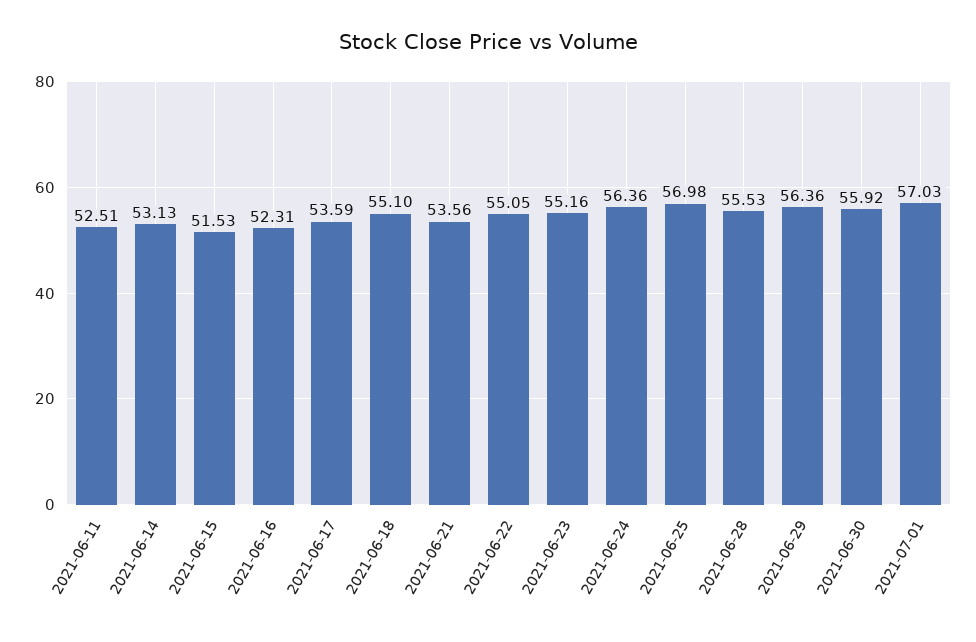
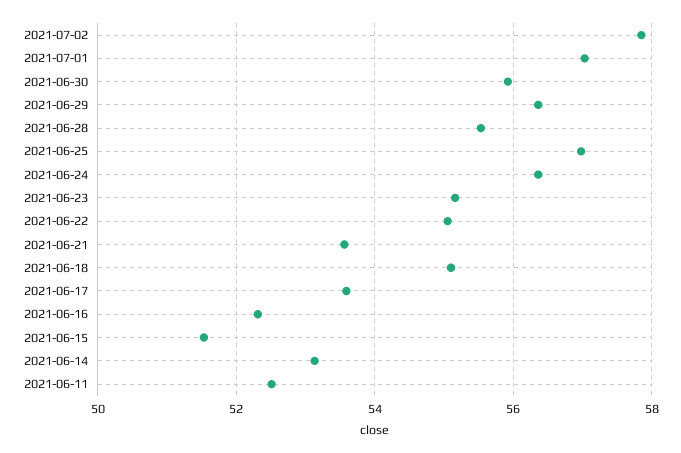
2021-07-02: none -> 57.8

